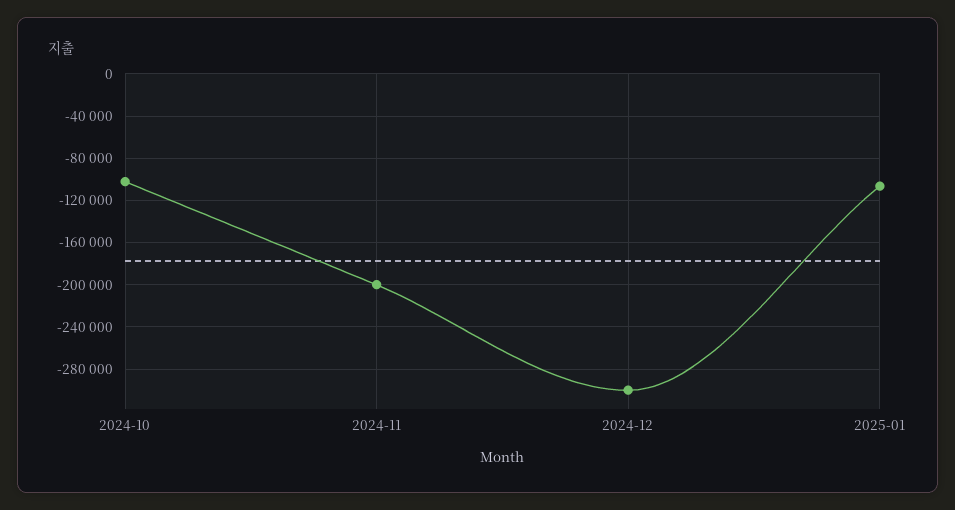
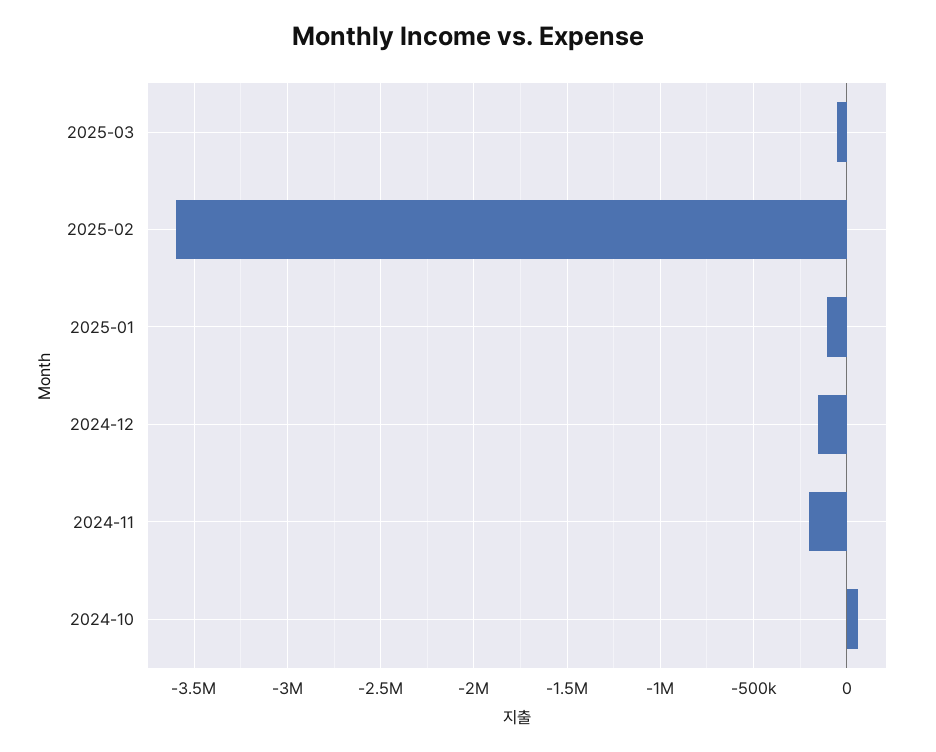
2024-10: -100000 -> 50000
2024-12: -300000 -> -150000
2025-03: none -> -50000
2025-02: none -> -3600000

